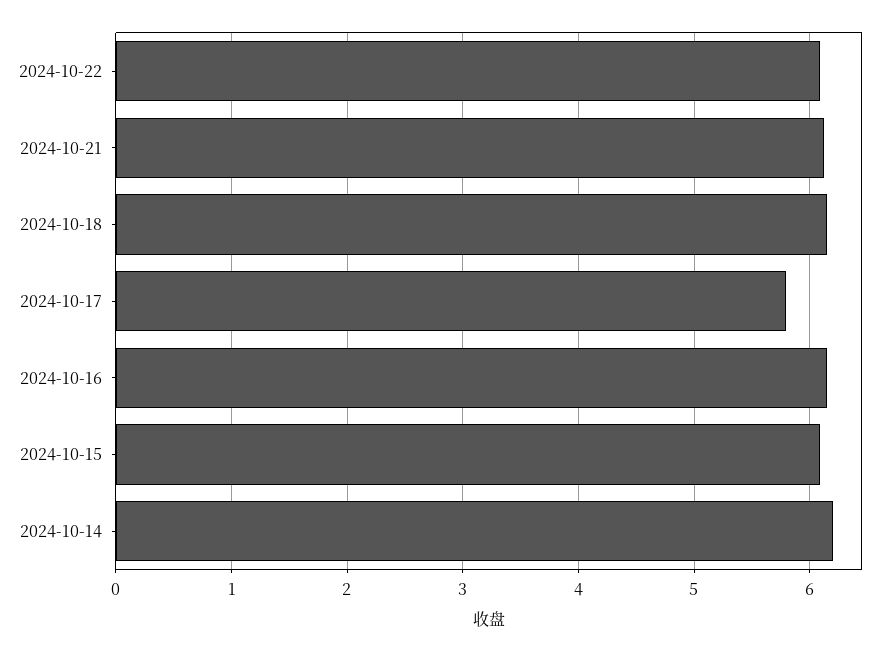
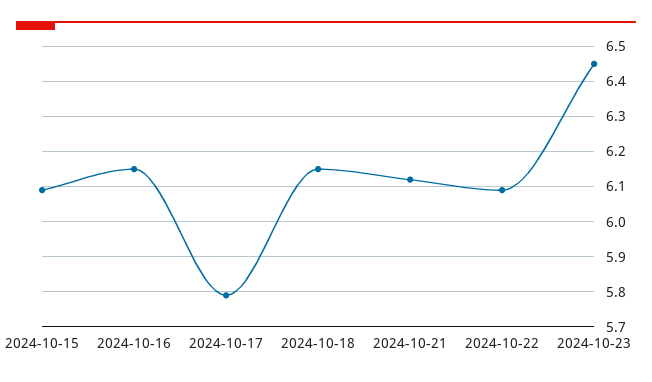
2024-10-14: 6.2 -> none
2024-10-23: none -> 6.45

